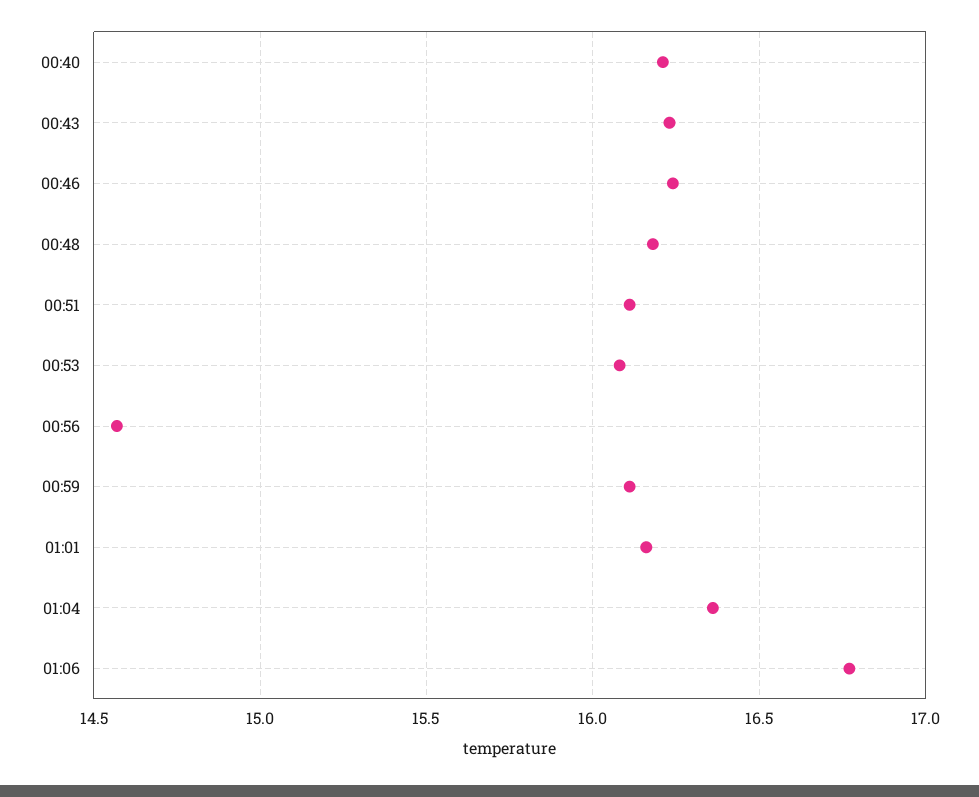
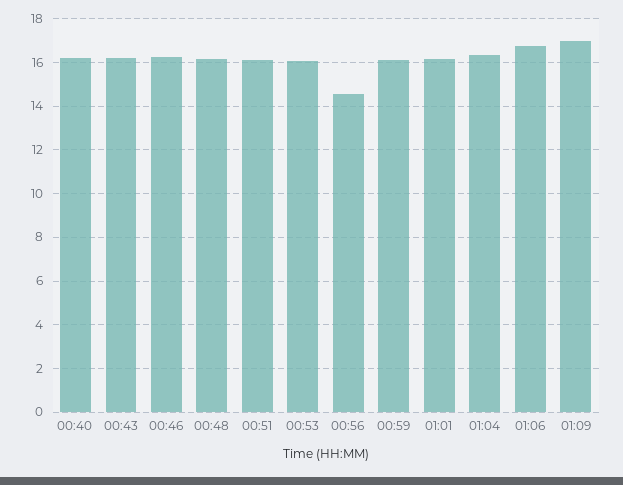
01:09: none -> 17

